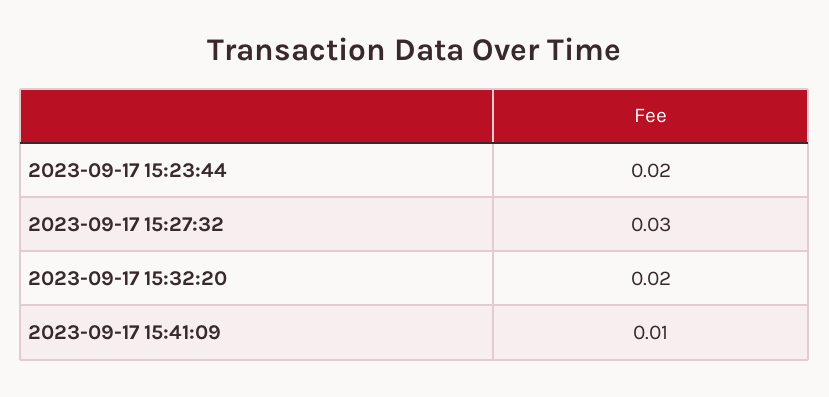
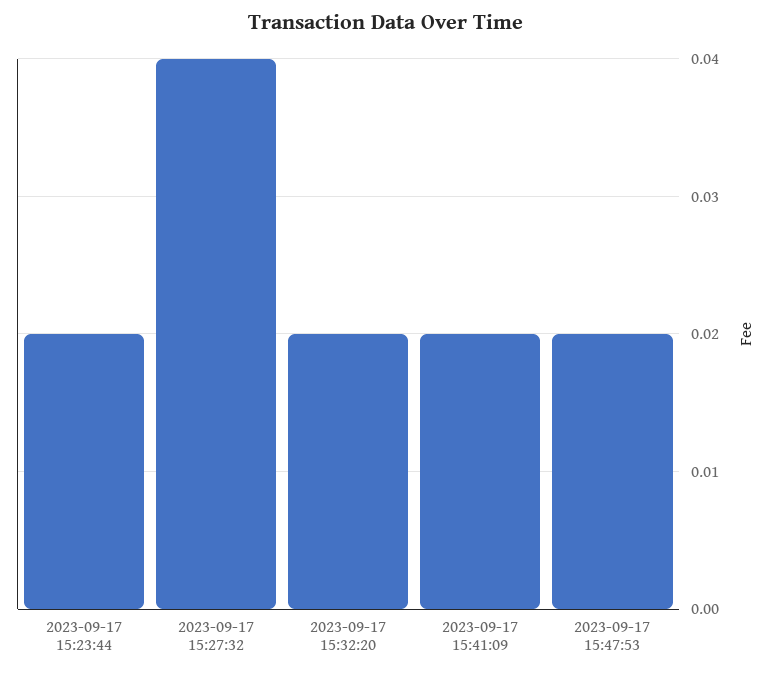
2023-09-17 15:27:32: 0.03 -> 0.04
2023-09-17 15:41:09: 0.01 -> 0.02
2023-09-17 15:47:53: none -> 0.02

